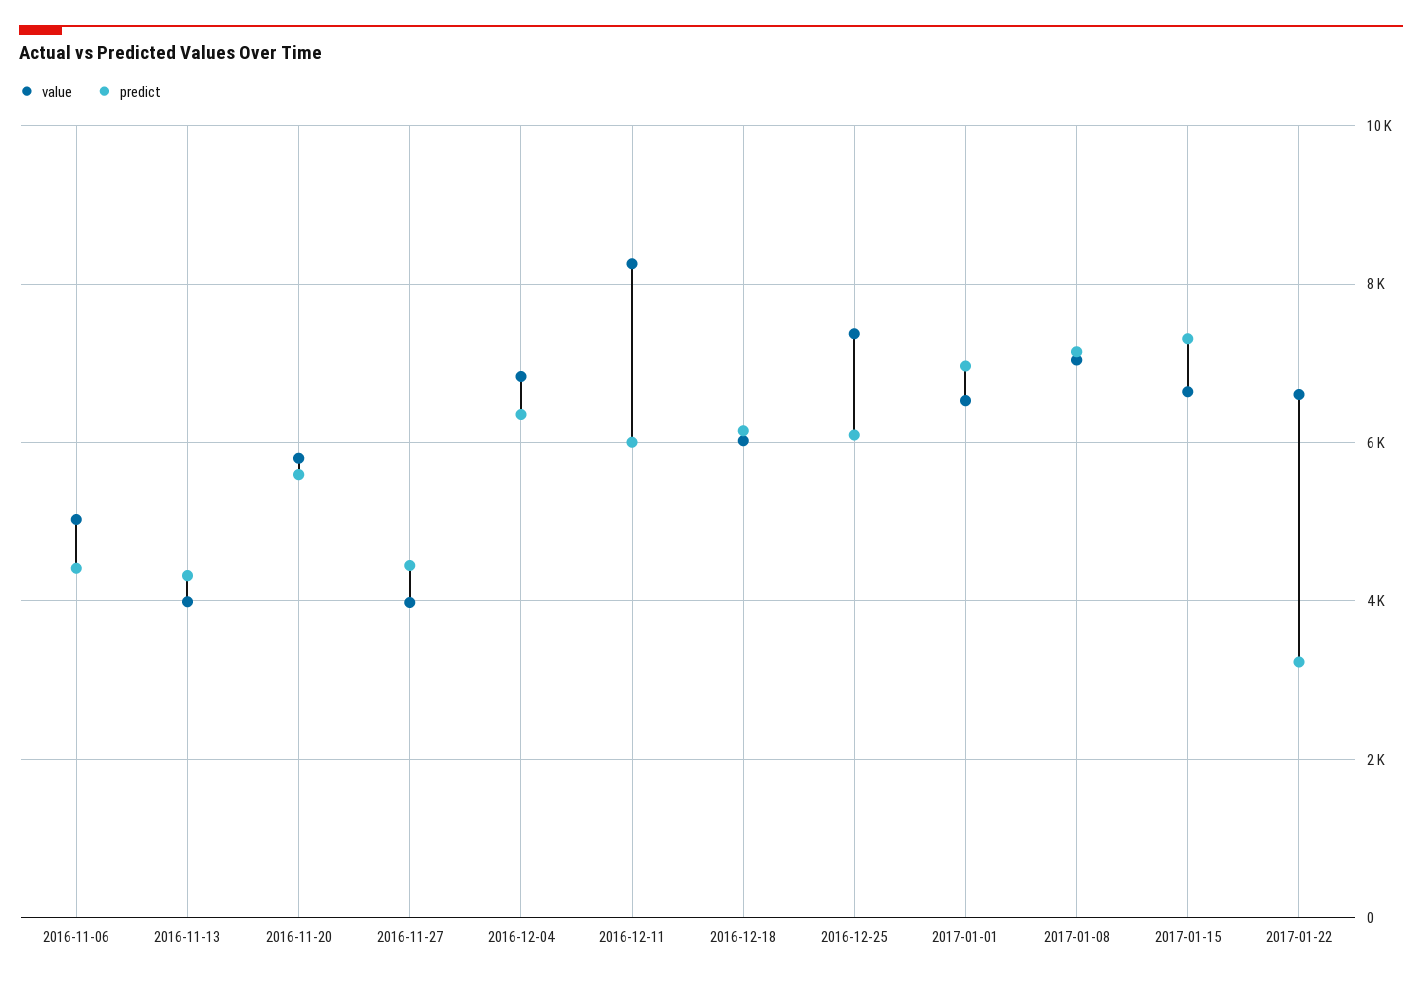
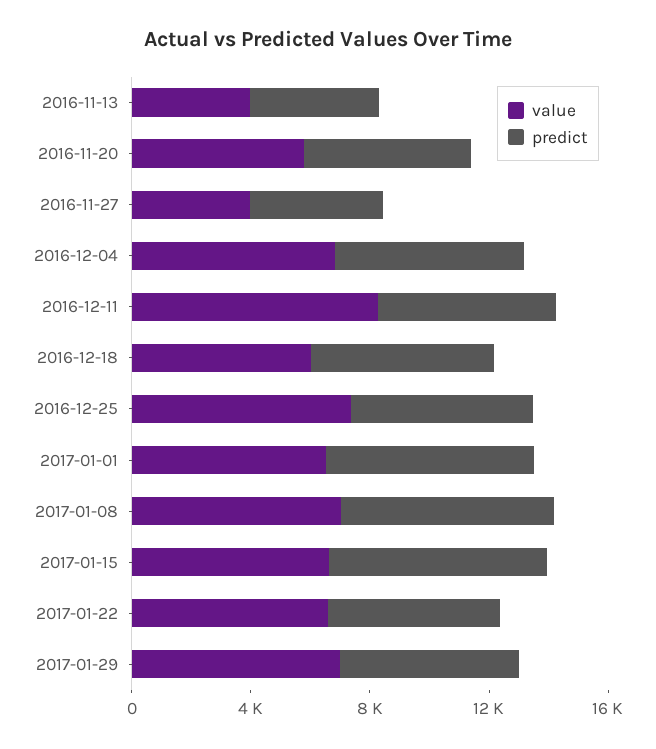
value, 2016-11-06: 5000 -> none
predict, 2016-11-06: 4400 -> none
predict, 2017-01-22: 3200 -> 6000
value, 2017-01-29: none -> 7000
predict, 2017-01-29: none -> 6000

